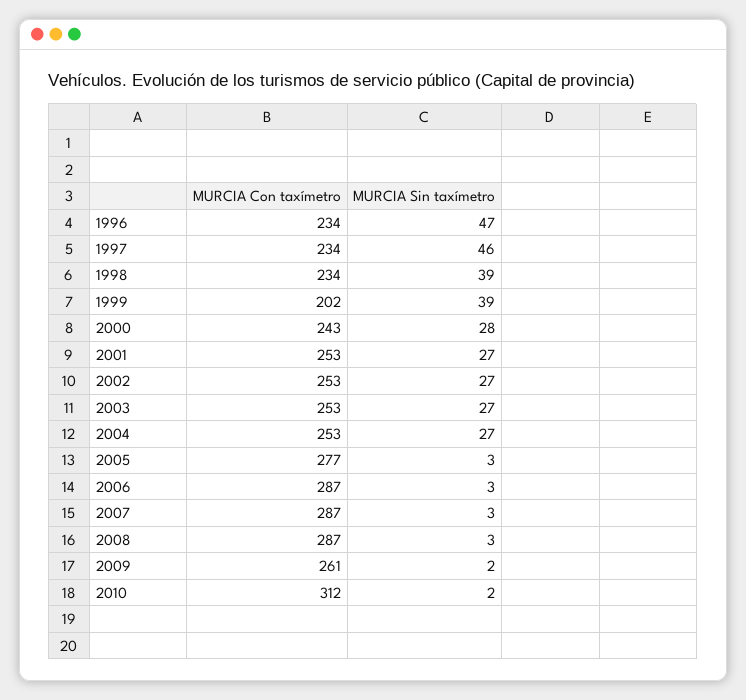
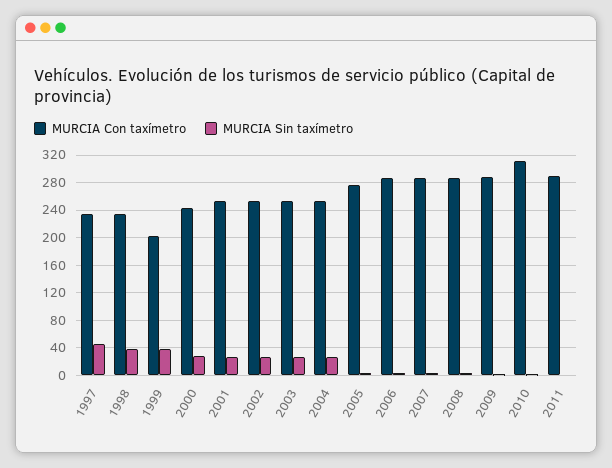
MURCIA Con taxímetro, 1996: 234 -> none
MURCIA Sin taxímetro, 1996: 47 -> none
MURCIA Con taxímetro, 2009: 261 -> 290
MURCIA Con taxímetro, 2011: none -> 290
MURCIA Sin taxímetro, 2011: none -> 0

